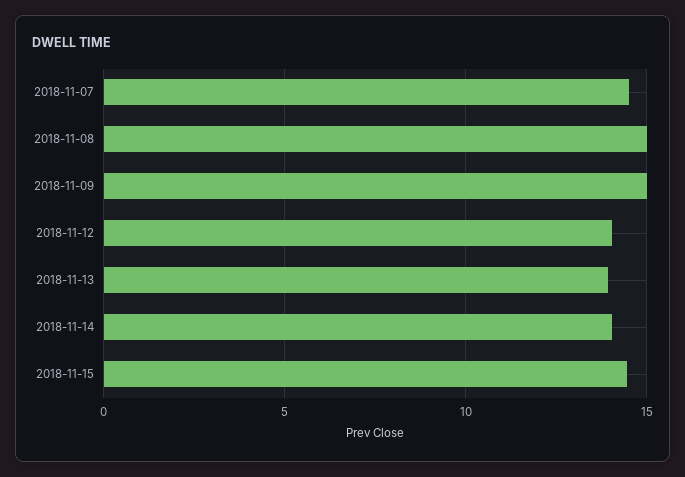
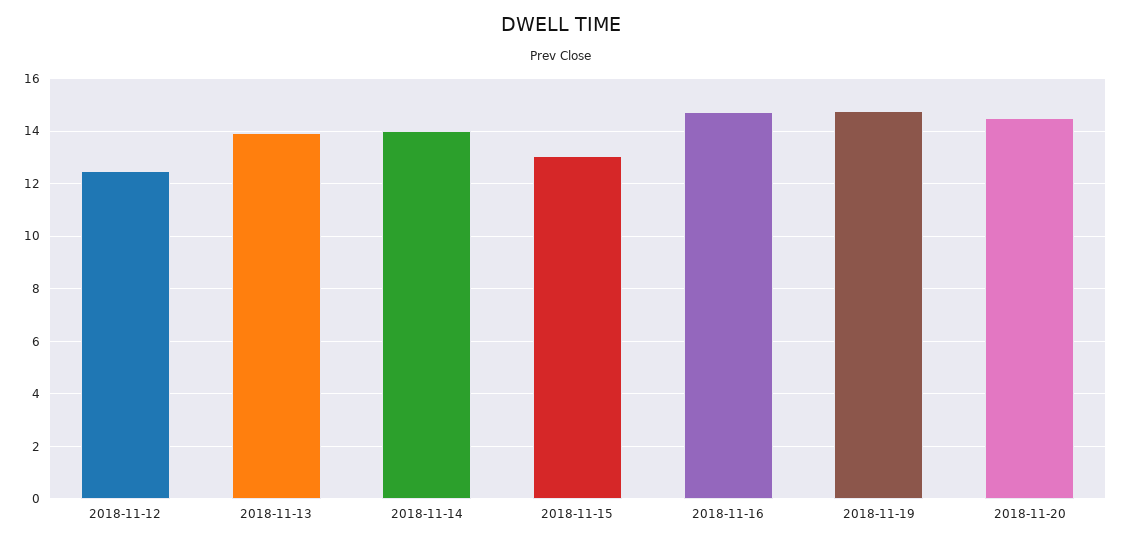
2018-11-07: 14.5 -> none
2018-11-08: 15 -> none
2018-11-09: 15 -> none
2018-11-12: 14 -> 12.5
2018-11-15: 14.5 -> 13
2018-11-16: none -> 14.75
2018-11-19: none -> 14.75
2018-11-20: none -> 14.5

